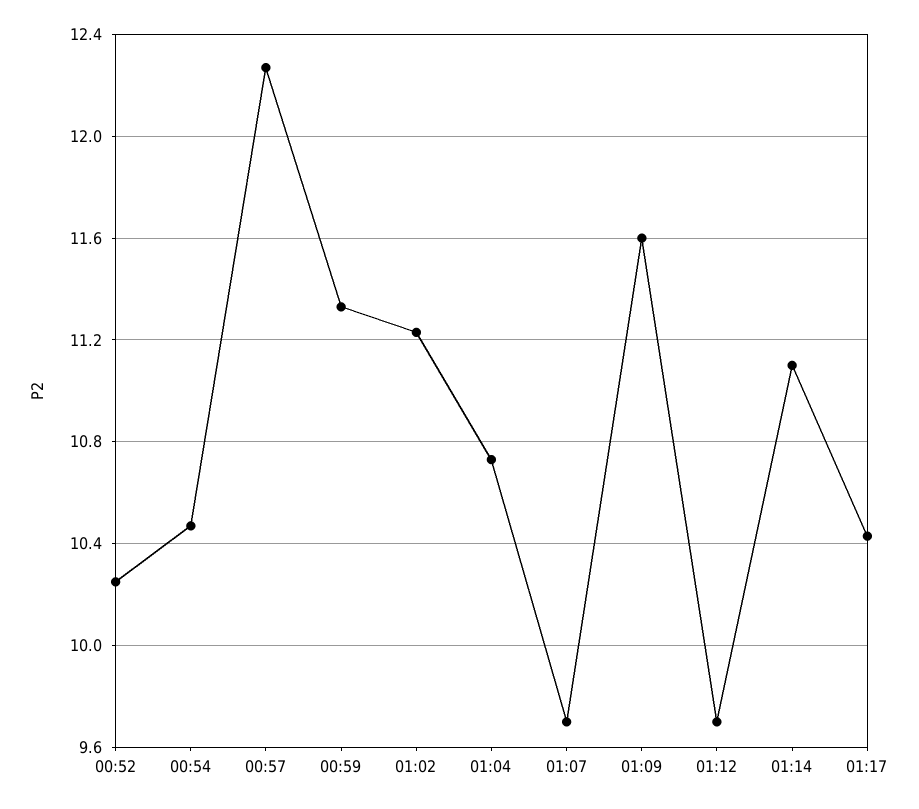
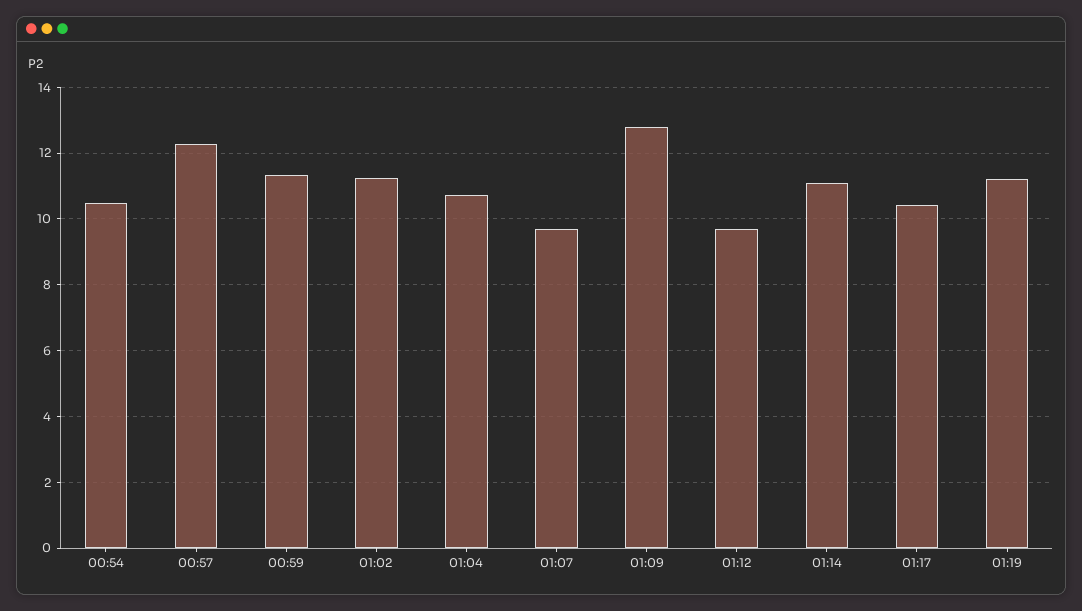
00:52: 10.25 -> none
01:09: 11.6 -> 12.8
01:19: none -> 11.2

